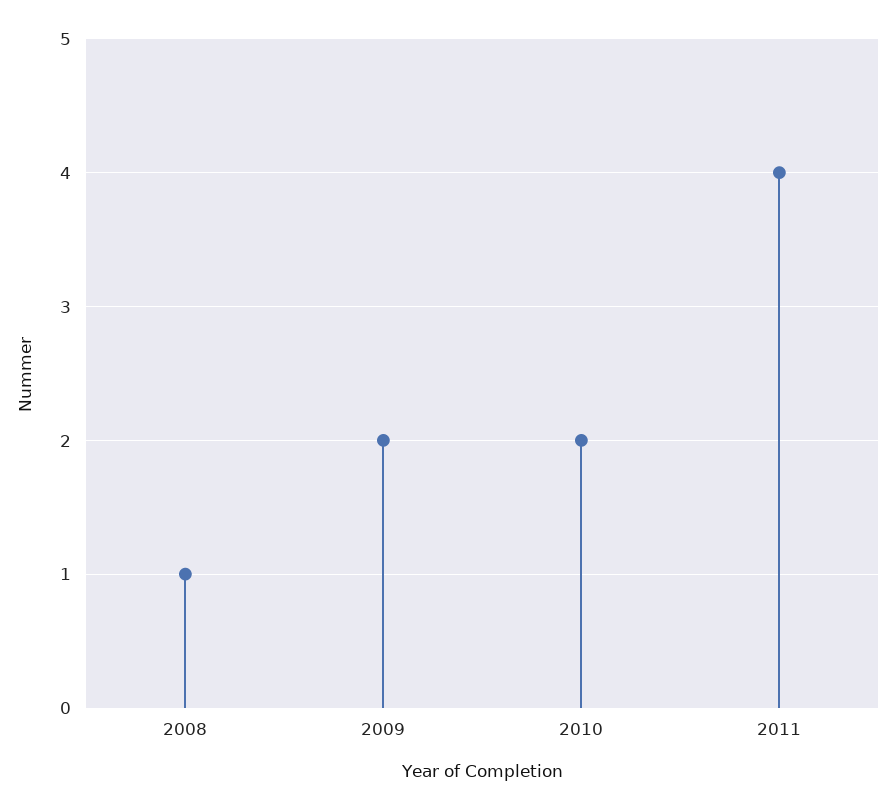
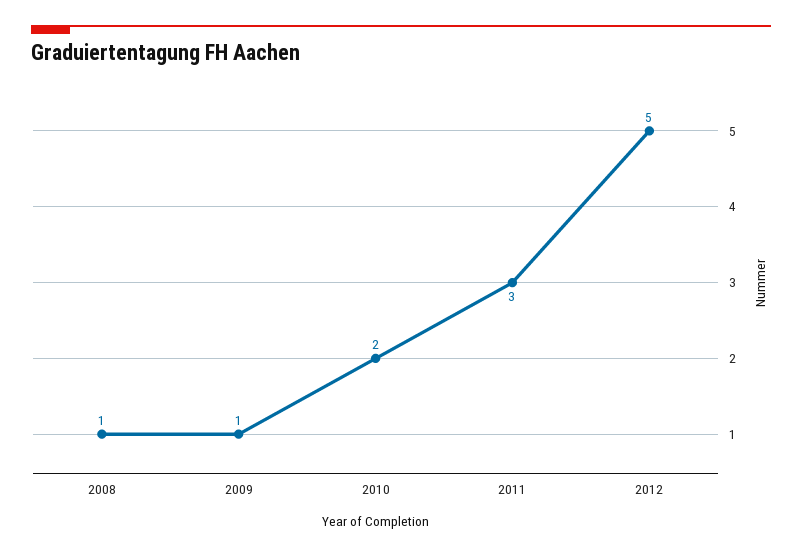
2009: 2 -> 1
2011: 4 -> 3
2012: none -> 5

